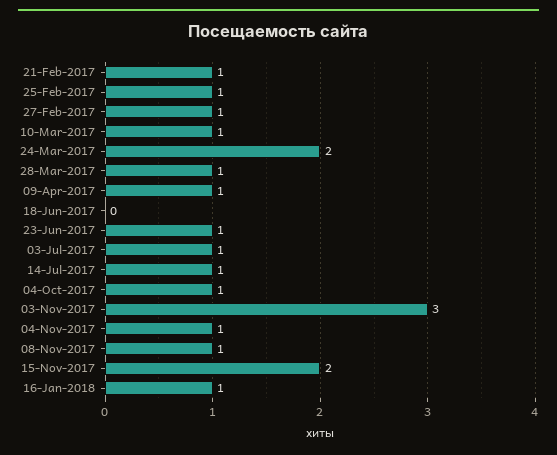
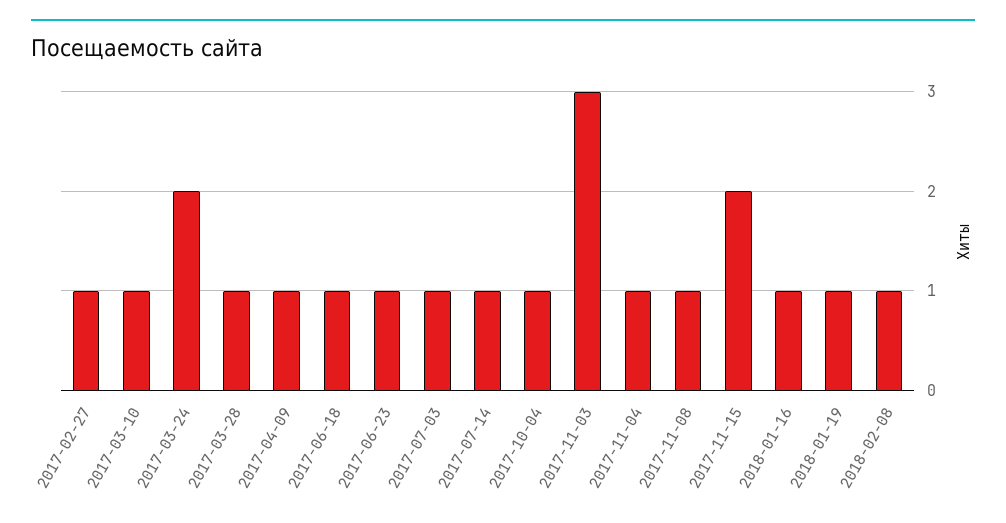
21-Feb-2017: 1 -> none
25-Feb-2017: 1 -> none
18-Jun-2017: 0 -> 1
2018-01-19: none -> 1
2018-02-08: none -> 1

